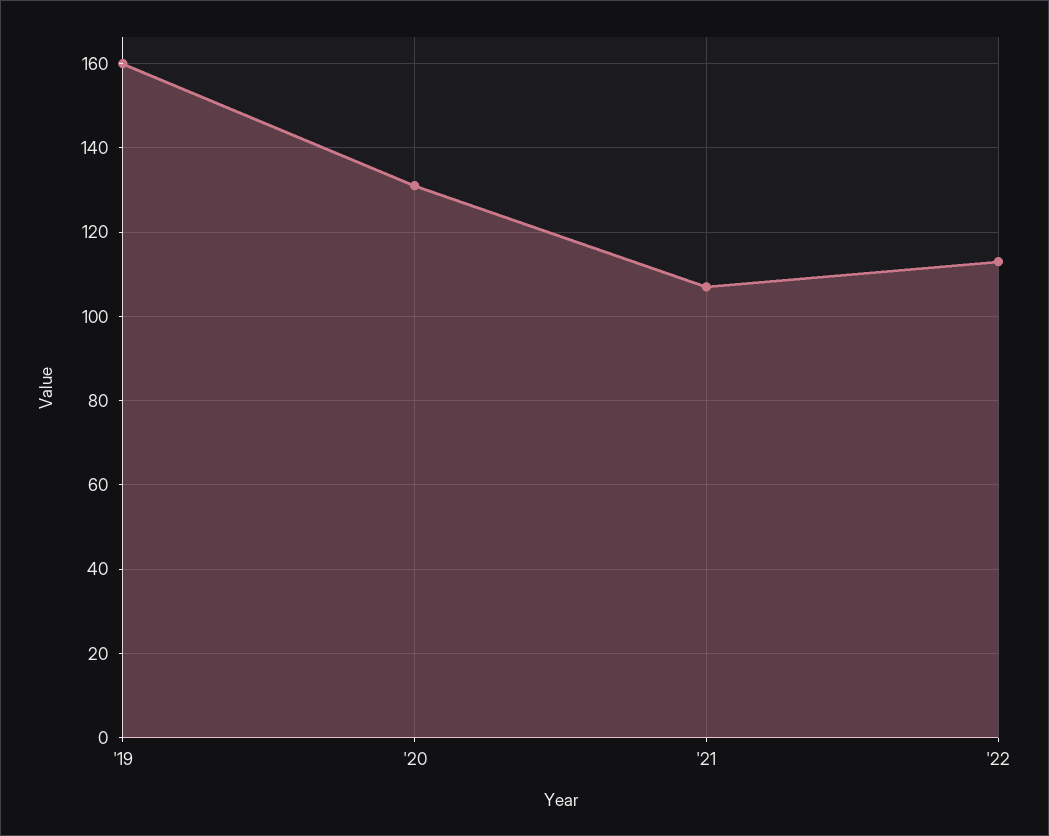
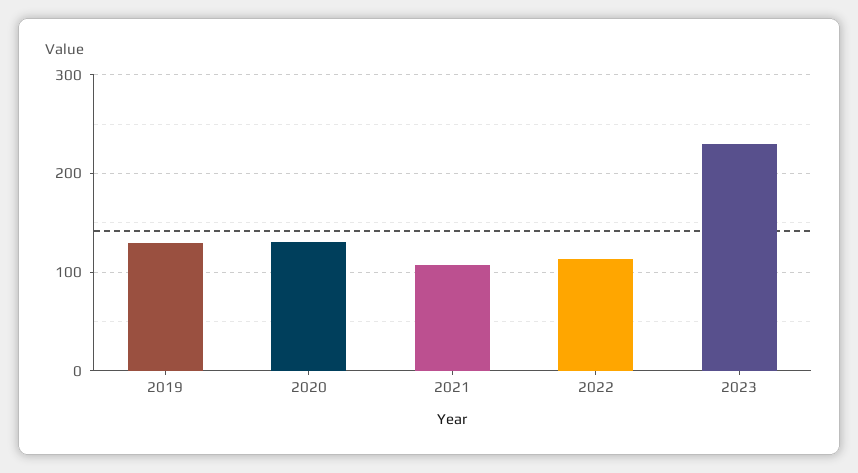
'19: 160 -> 130
2023: none -> 230

